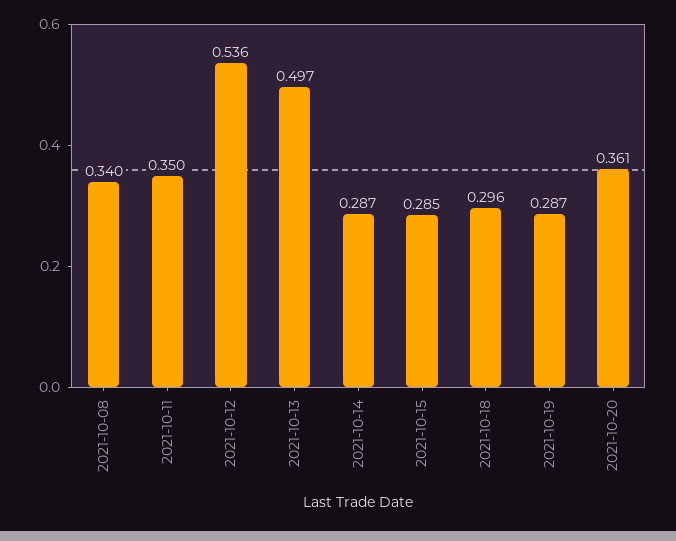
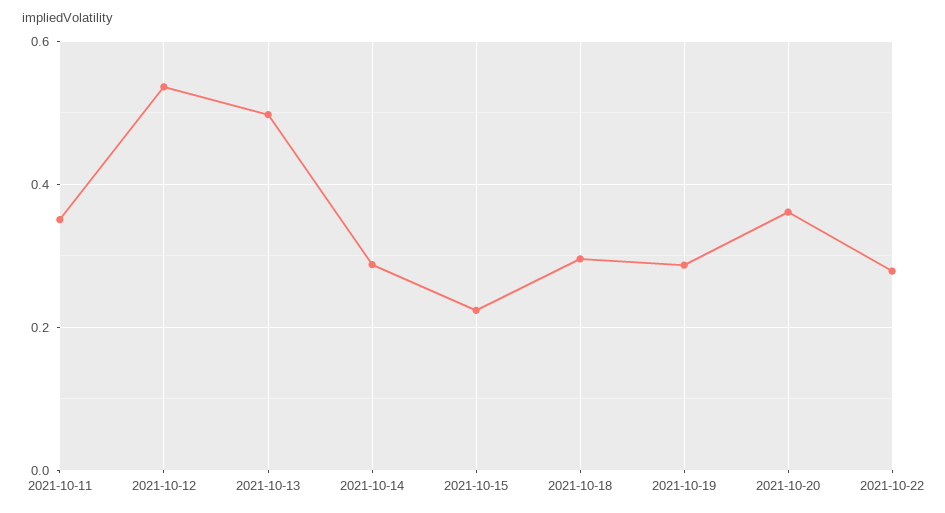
2021-10-08: 0.34 -> none
2021-10-15: 0.285 -> 0.22
2021-10-22: none -> 0.28

